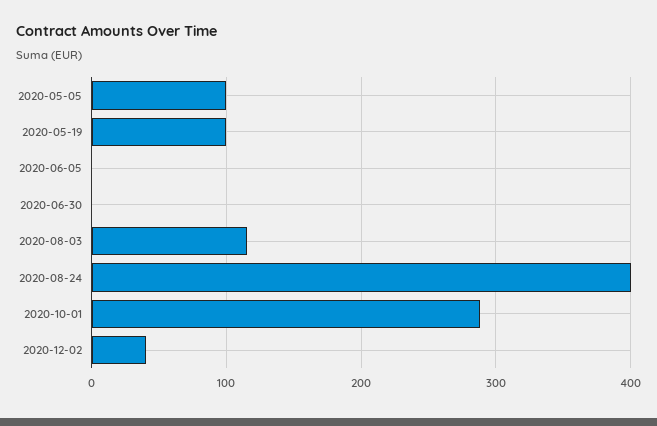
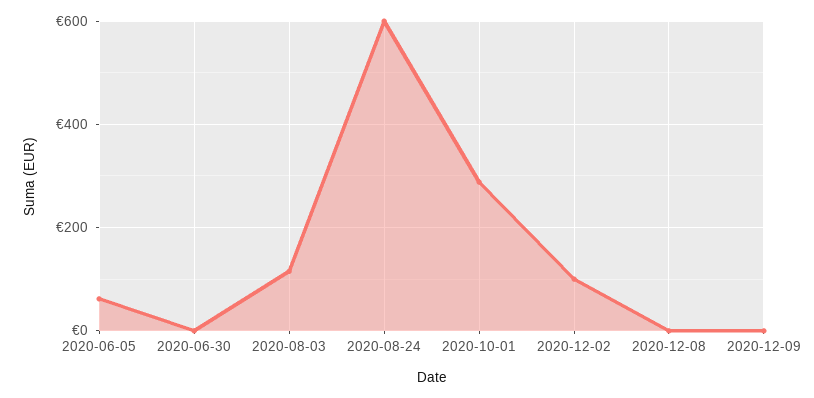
2020-05-05: 100 -> none
2020-05-19: 100 -> none
2020-06-05: 0 -> 60
2020-08-24: 400 -> 600
2020-12-02: 40 -> 100
2020-12-08: none -> 0
2020-12-09: none -> 0

